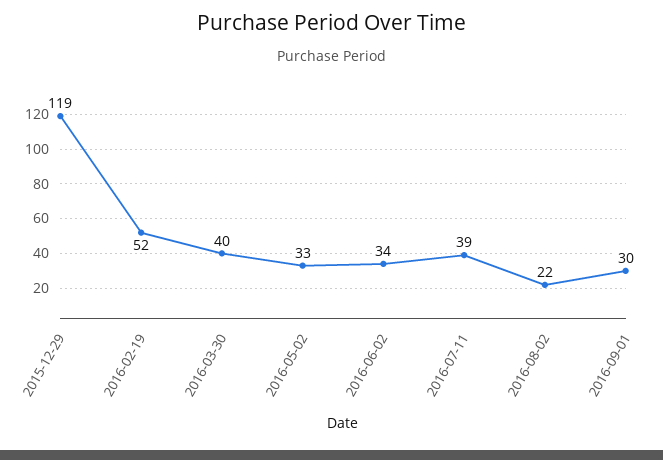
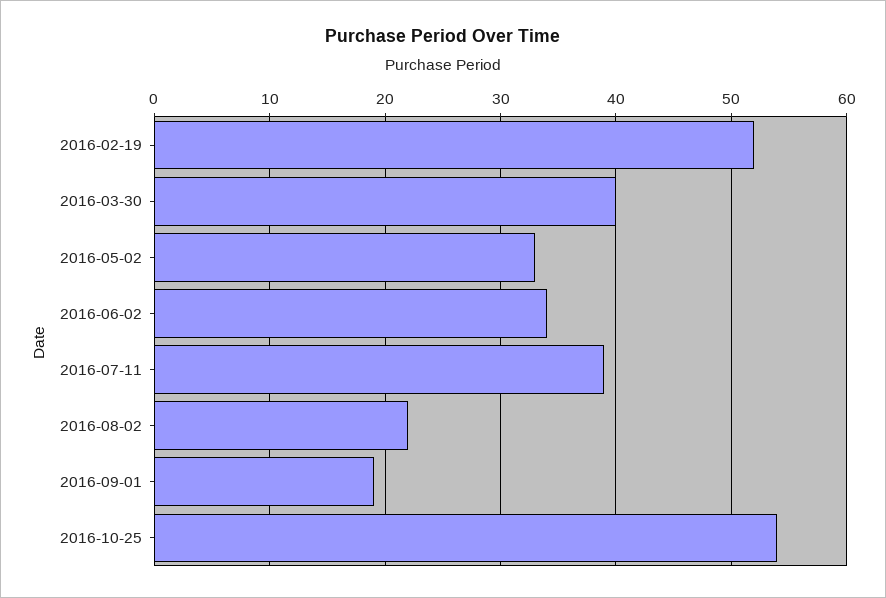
2015-12-29: 119 -> none
2016-09-01: 30 -> 19
2016-10-25: none -> 54

